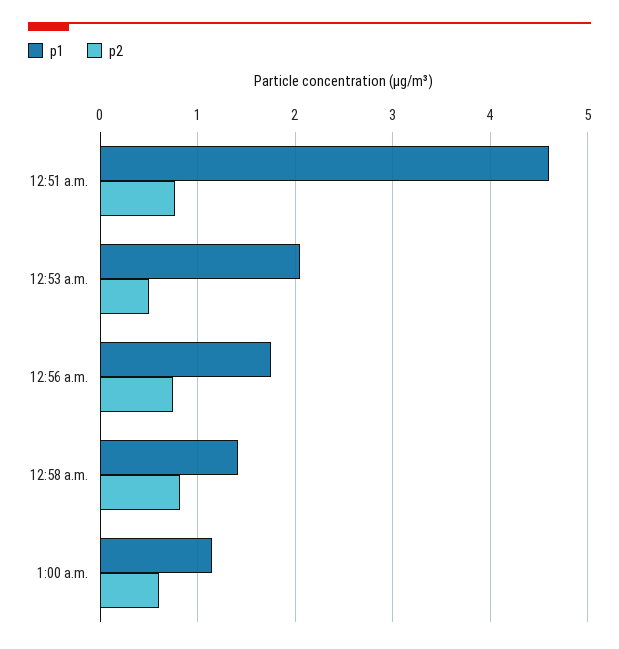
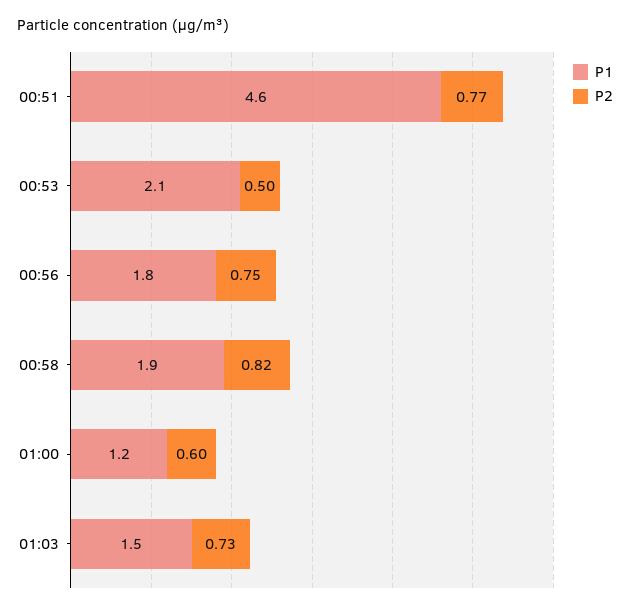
p1, 12:58 a.m.: 1.4 -> 1.9
p1, 01:03: none -> 1.5
p2, 01:03: none -> 0.73

